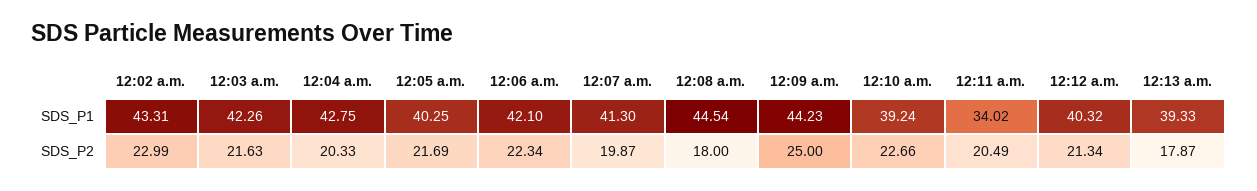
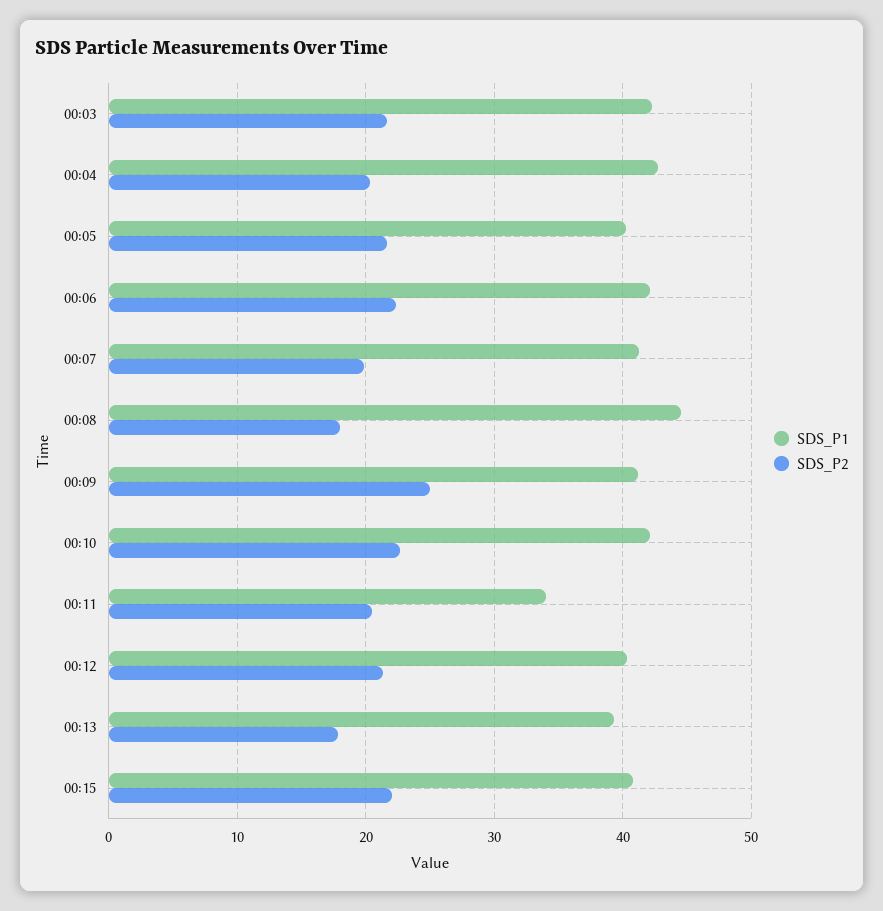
SDS_P1, 12:02 a.m.: 43.31 -> none
SDS_P1, 12:09 a.m.: 44.23 -> 41
SDS_P1, 12:10 a.m.: 39.24 -> 42
SDS_P2, 12:02 a.m.: 22.99 -> none
SDS_P1, 00:15: none -> 41
SDS_P2, 00:15: none -> 22

